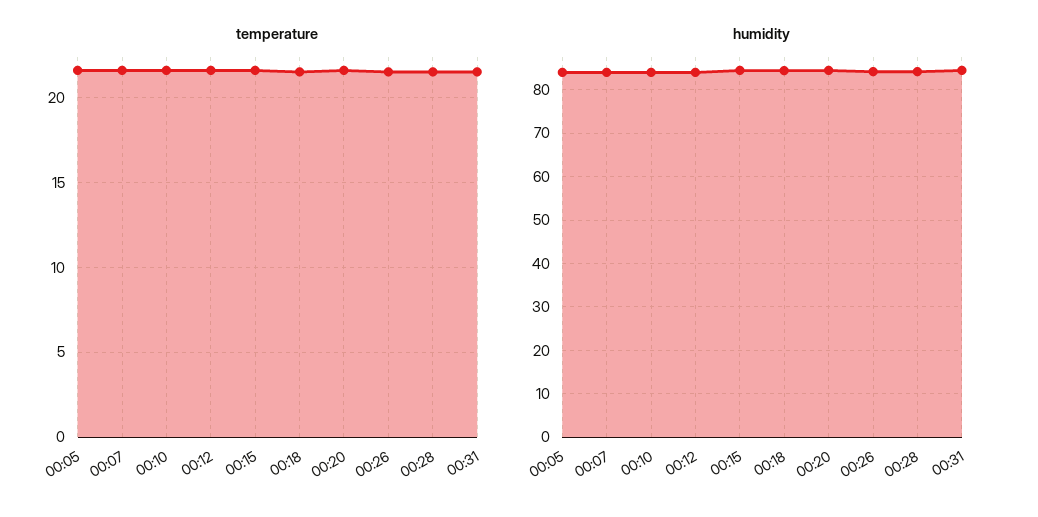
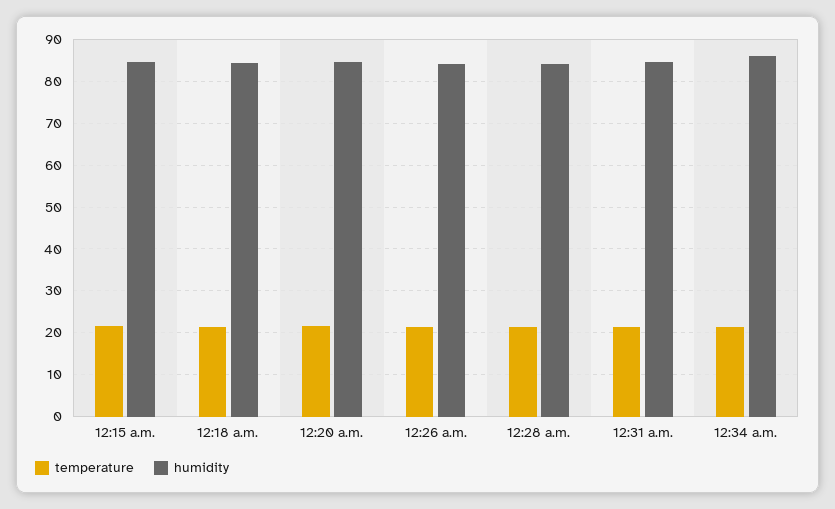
temperature, 00:05: 21.5 -> none
temperature, 00:07: 21.5 -> none
temperature, 00:10: 21.5 -> none
temperature, 00:12: 21.5 -> none
humidity, 00:05: 84 -> none
humidity, 00:07: 84 -> none
humidity, 00:10: 84 -> none
humidity, 00:12: 84 -> none
temperature, 12:34 a.m.: none -> 22
humidity, 12:34 a.m.: none -> 86

